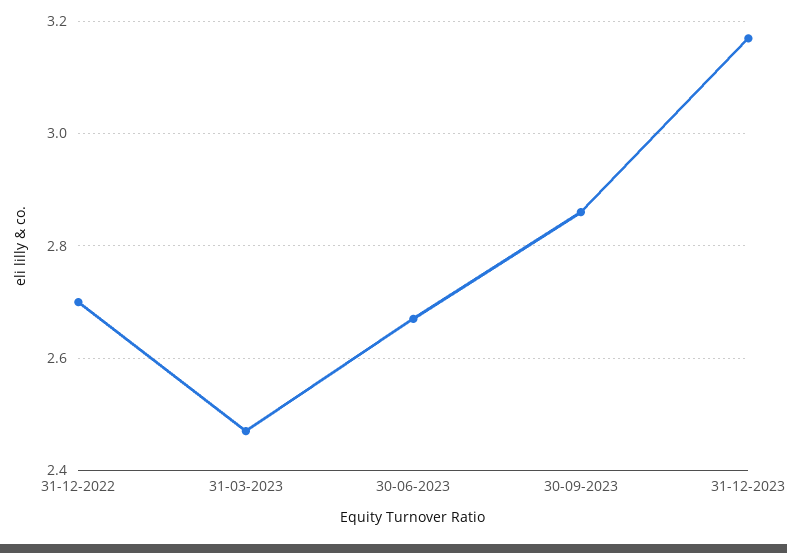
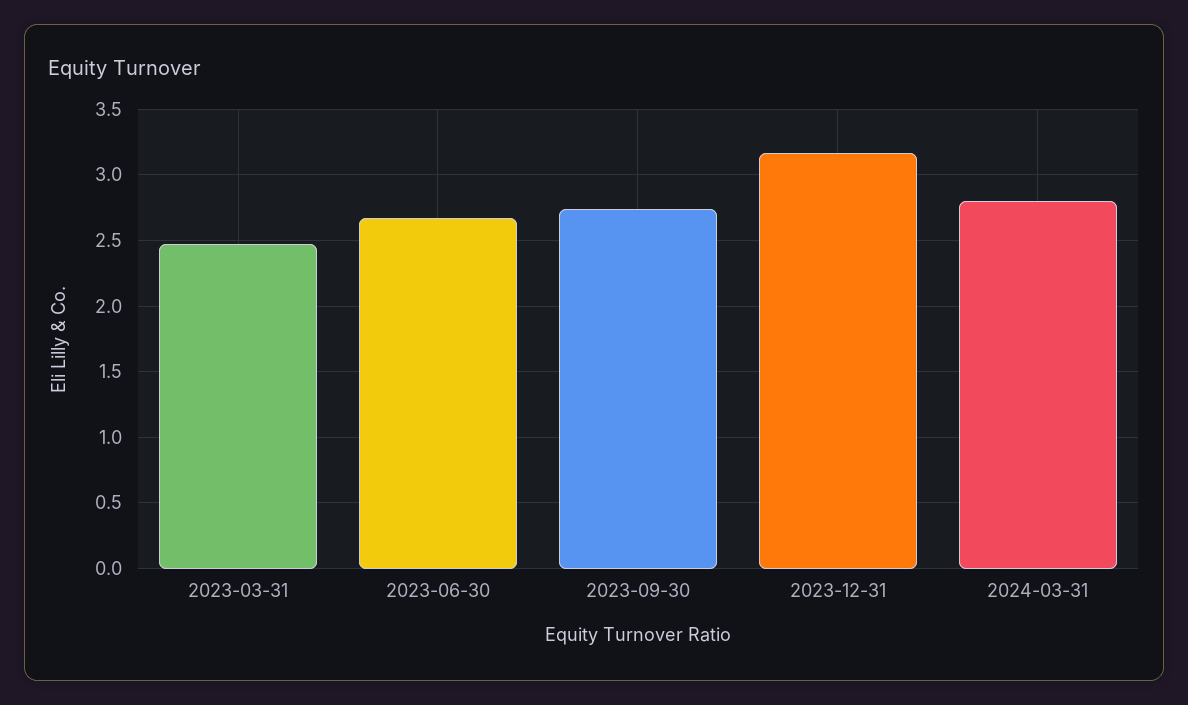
31-12-2022: 2.7 -> none
30-09-2023: 2.85 -> 2.75
2024-03-31: none -> 2.8

